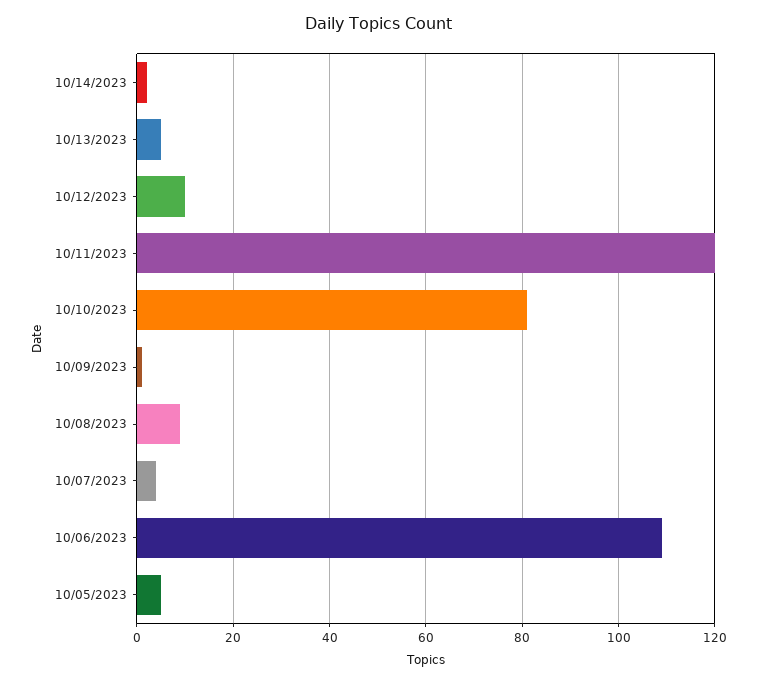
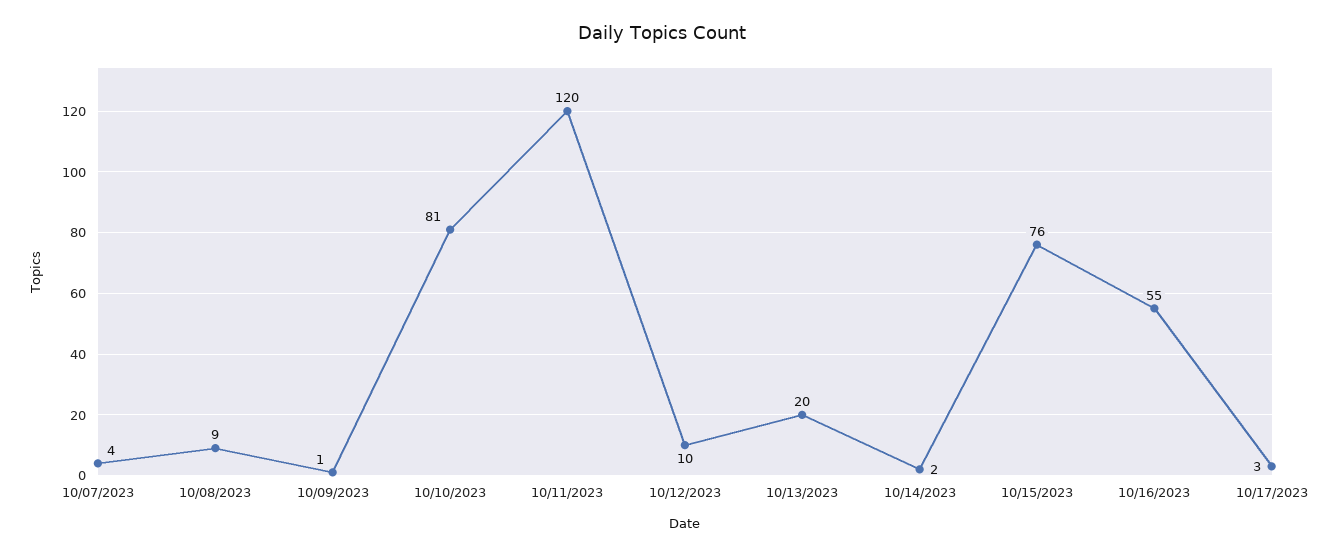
10/13/2023: 5 -> 20
10/06/2023: 110 -> none
10/05/2023: 5 -> none
10/15/2023: none -> 76
10/16/2023: none -> 55
10/17/2023: none -> 3

